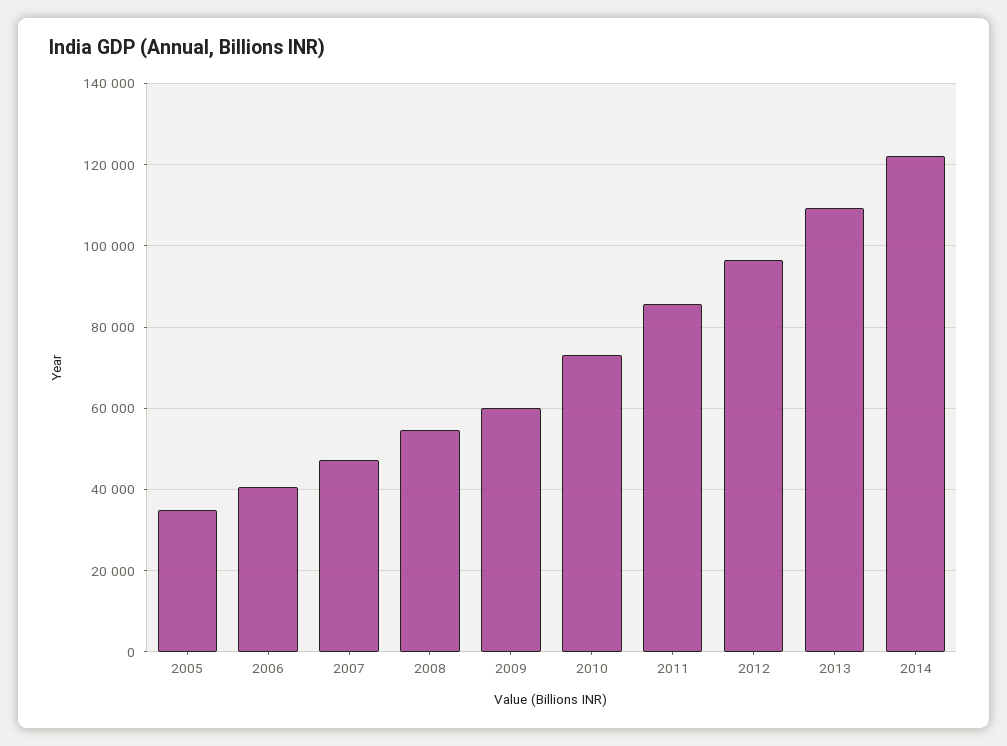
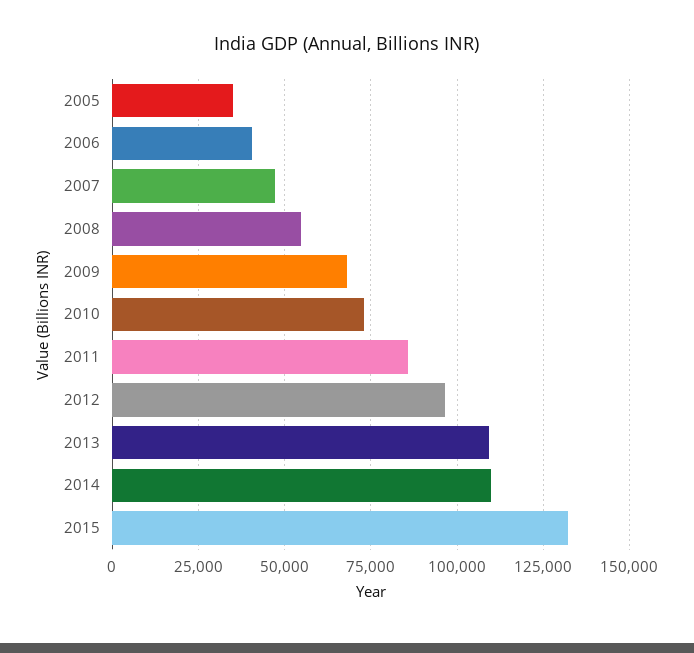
2009: 60000 -> 67500
2014: 122000 -> 110000
2015: none -> 132500

